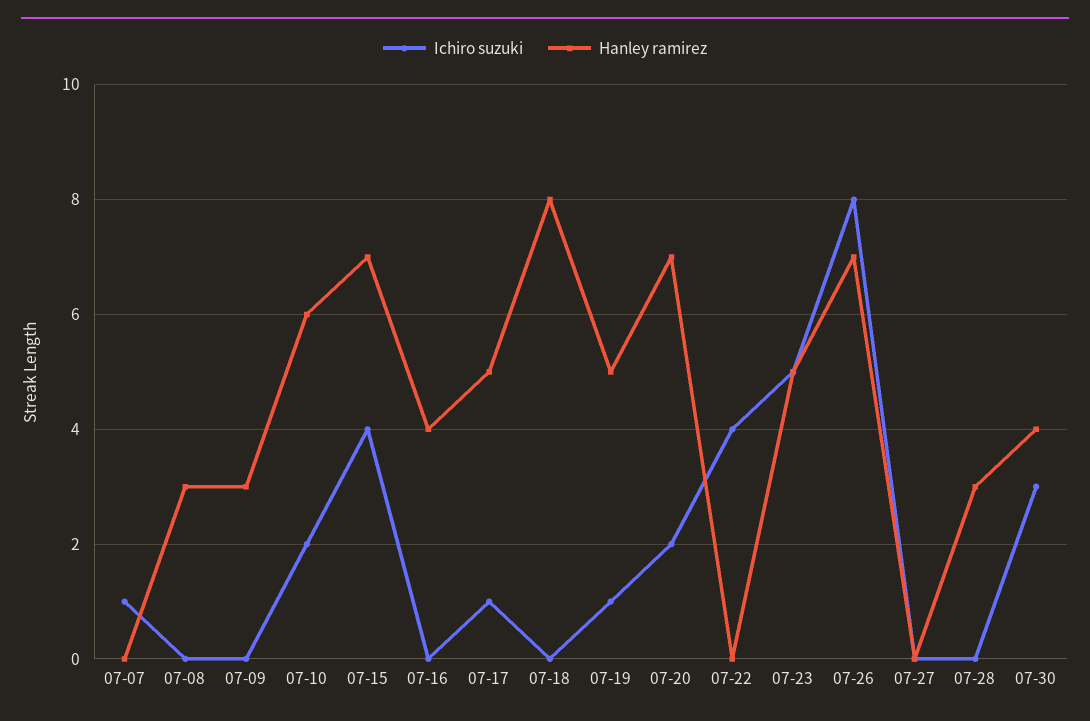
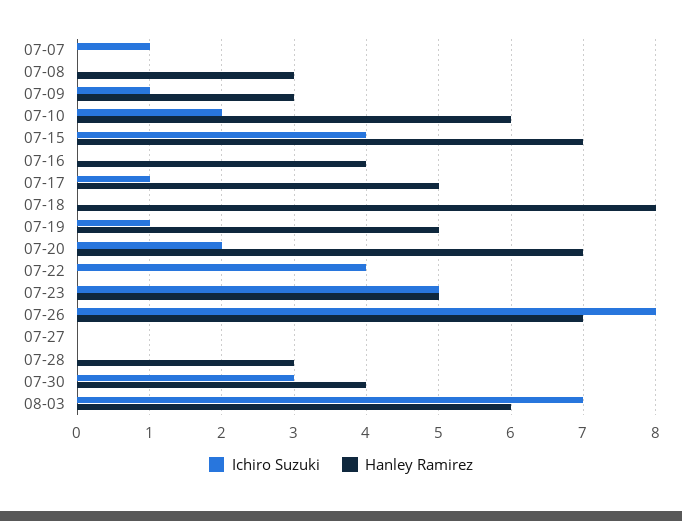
Ichiro suzuki, 07-09: 0 -> 1
Ichiro suzuki, 08-03: none -> 7
Hanley ramirez, 08-03: none -> 6

